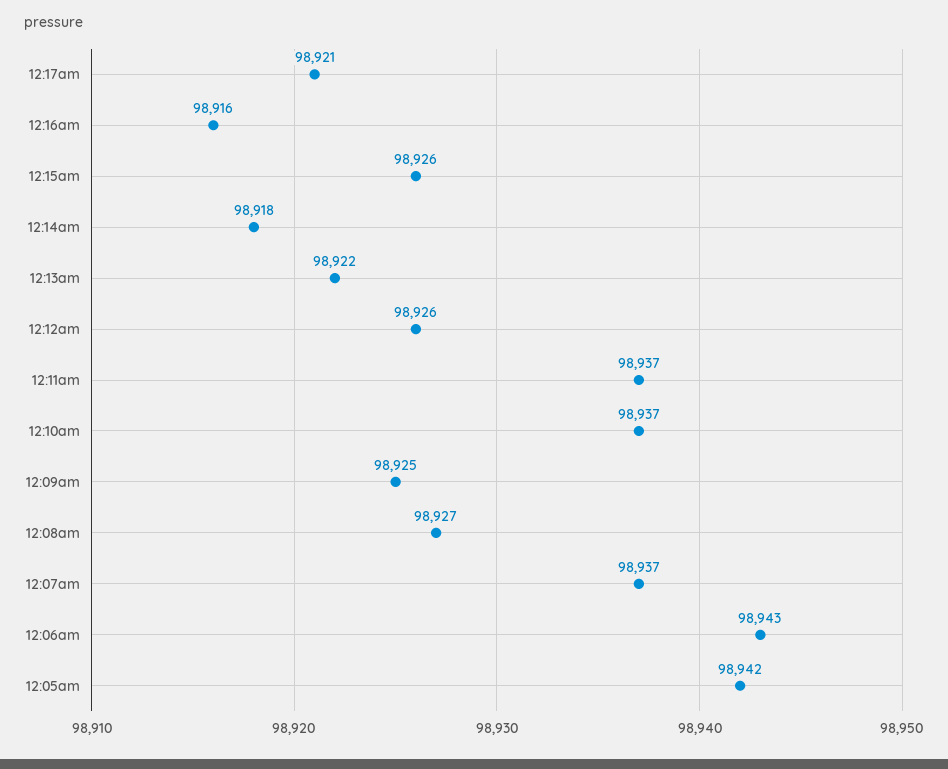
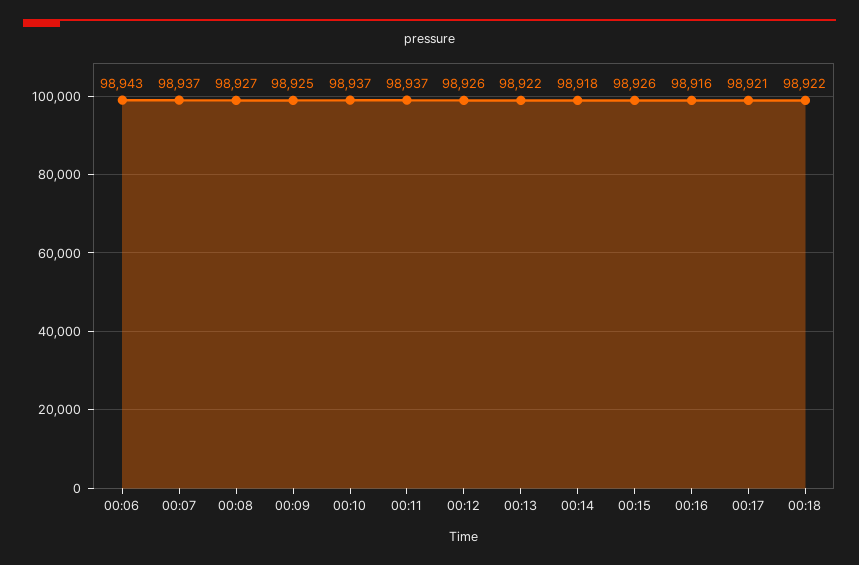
12:05am: 98942 -> none
00:18: none -> 98922

